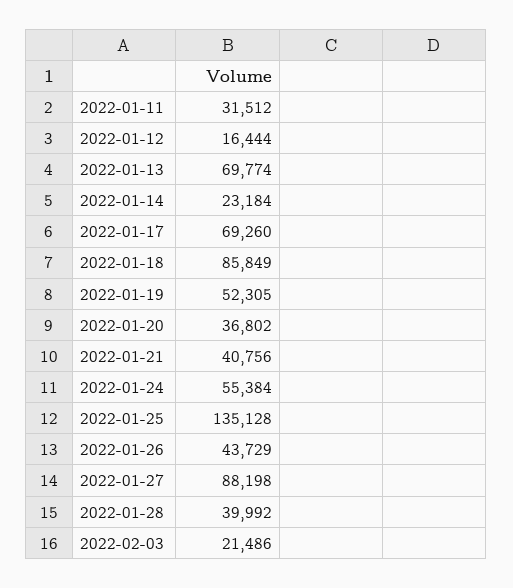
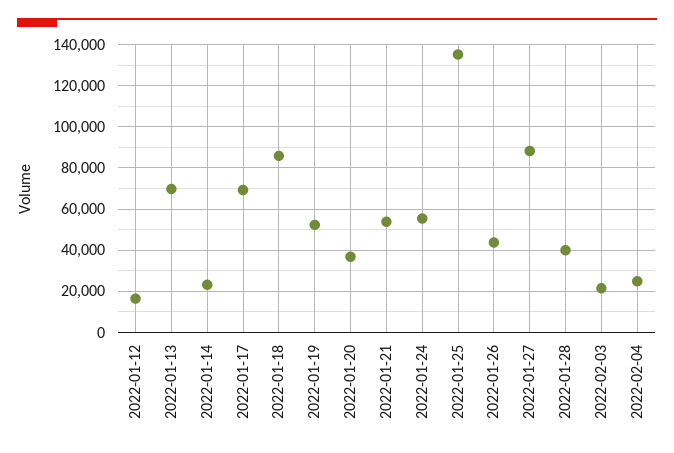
2022-01-11: 31512 -> none
2022-01-21: 40756 -> 55000
2022-02-04: none -> 25000

